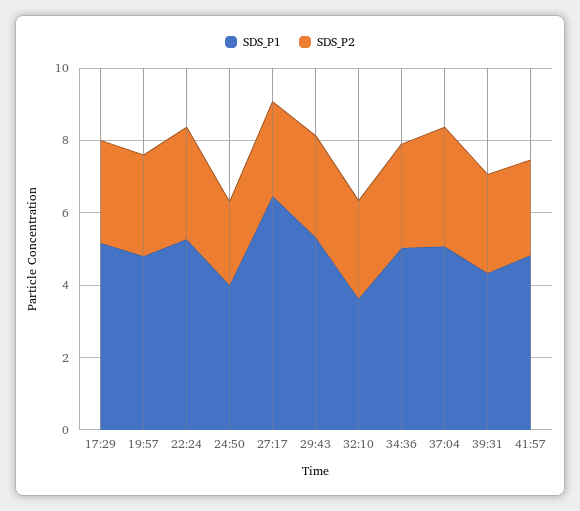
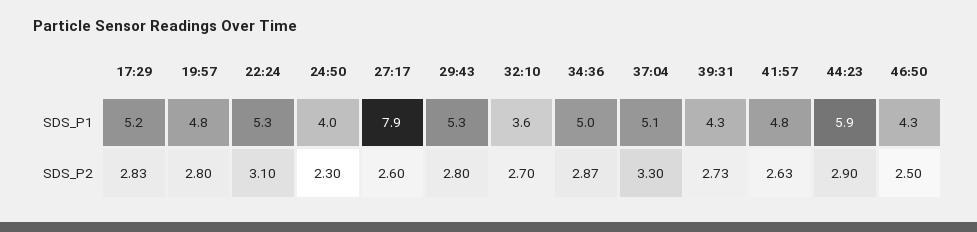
SDS_P1, 27:17: 6.5 -> 7.9
SDS_P1, 44:23: none -> 5.9
SDS_P1, 46:50: none -> 4.3
SDS_P2, 44:23: none -> 2.9
SDS_P2, 46:50: none -> 2.5

